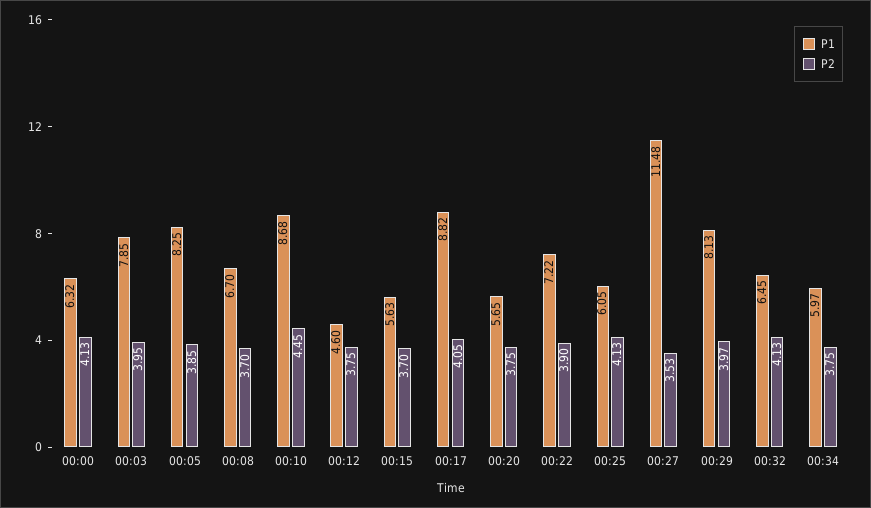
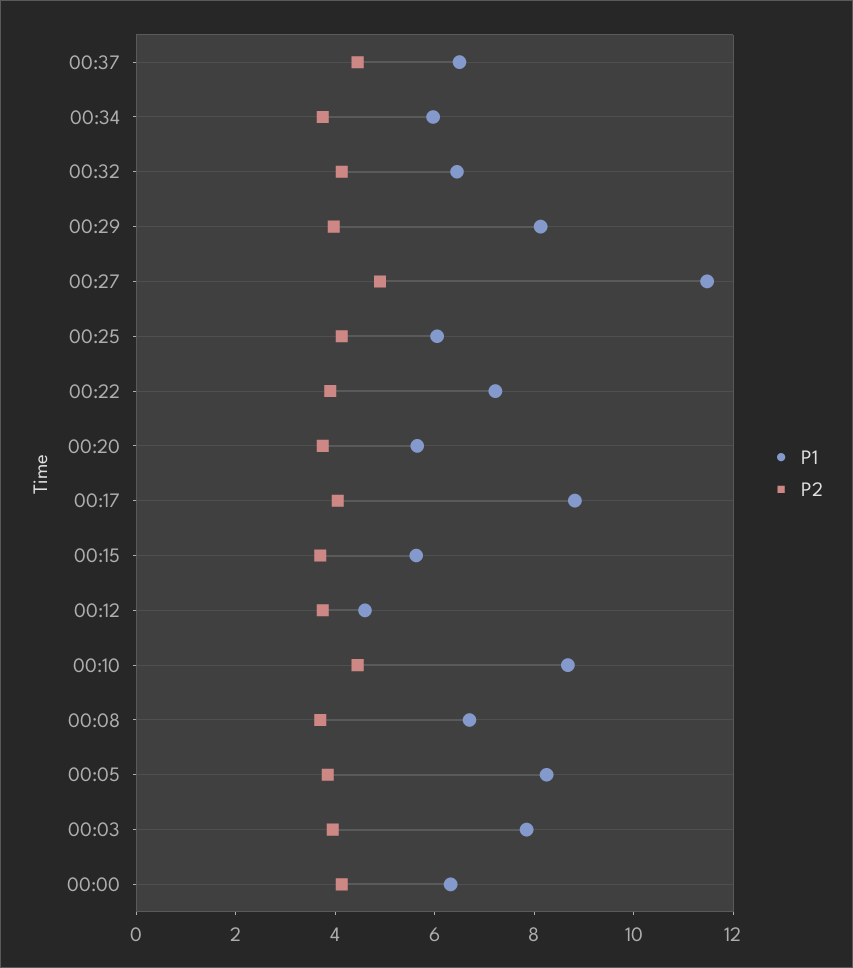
P2, 00:27: 3.53 -> 5
P1, 00:37: none -> 6.5
P2, 00:37: none -> 4.5

